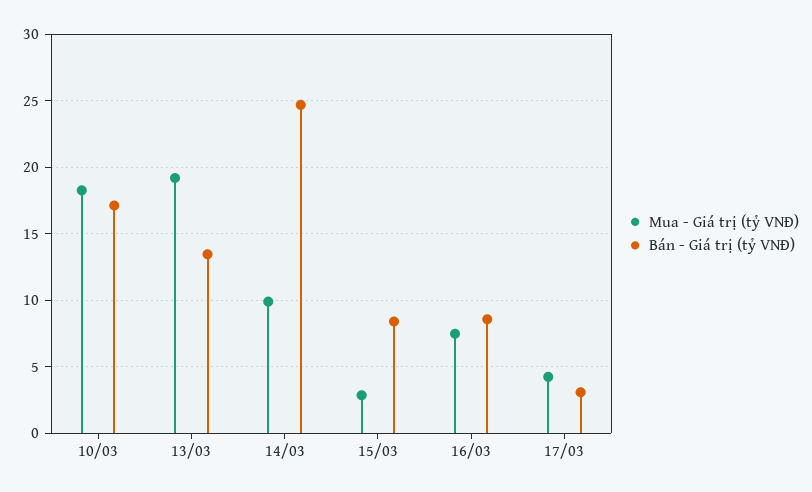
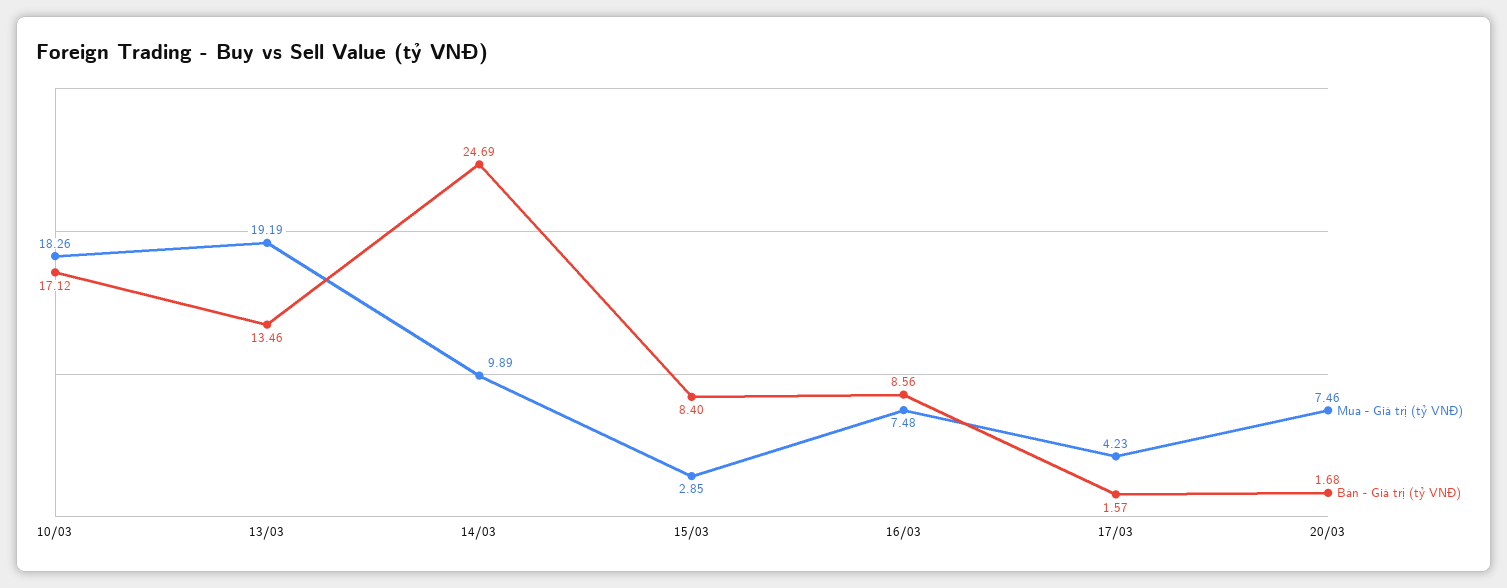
Bán - Giá trị (tỷ VNĐ), 17/03: 3 -> 1.57
Mua - Giá trị (tỷ VNĐ), 20/03: none -> 7.46
Bán - Giá trị (tỷ VNĐ), 20/03: none -> 1.68

